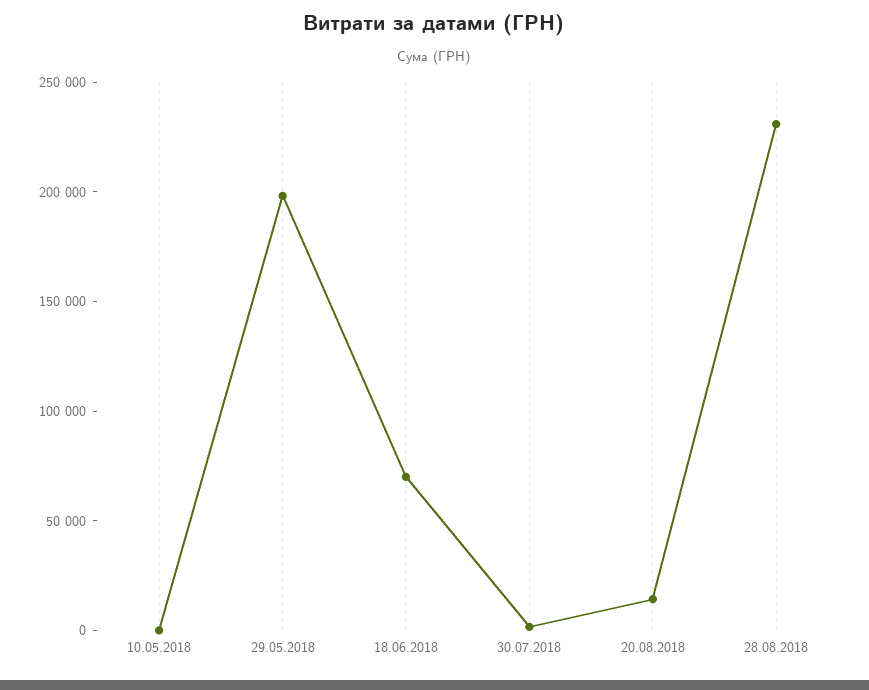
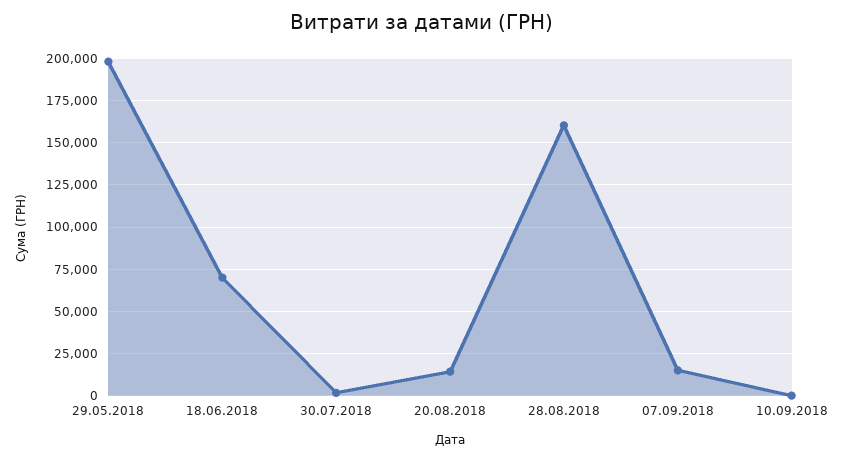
10.05.2018: 0 -> none
28.08.2018: 230000 -> 160000
07.09.2018: none -> 15000
10.09.2018: none -> 0

